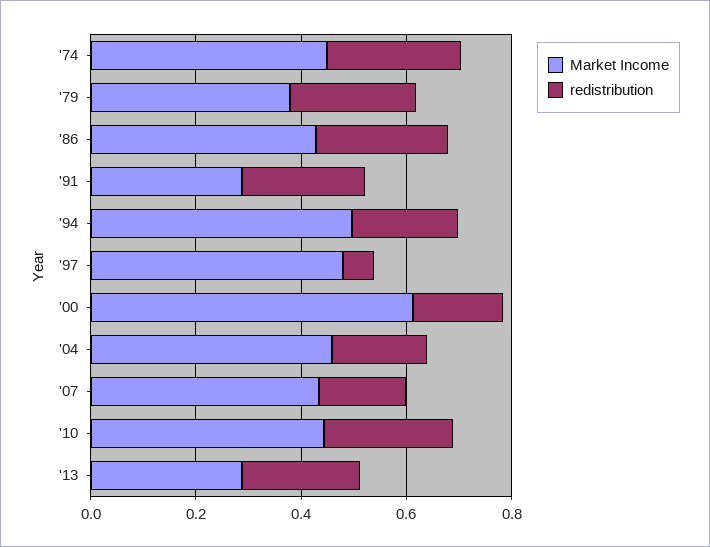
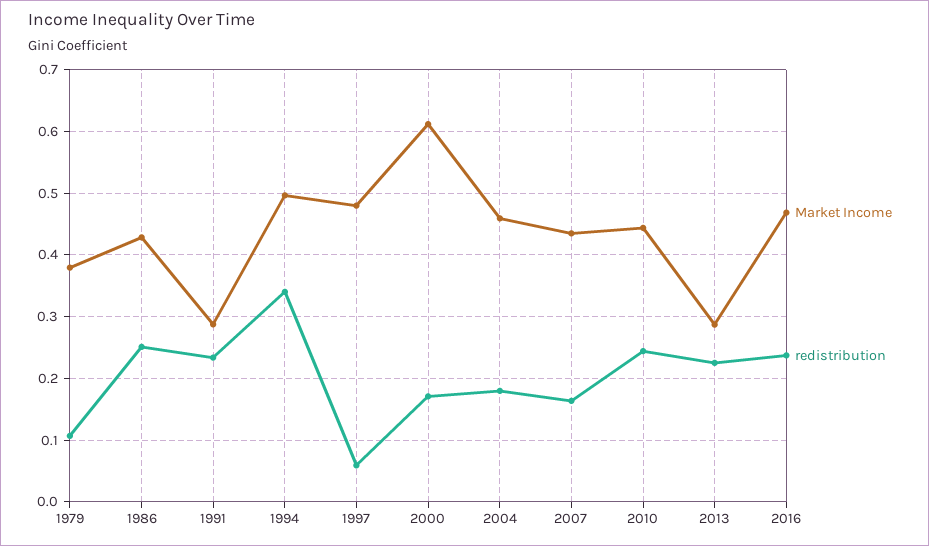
Market Income, '74: 0.45 -> none
redistribution, '74: 0.25 -> none
redistribution, '79: 0.25 -> 0.11
redistribution, '94: 0.2 -> 0.34
Market Income, 2016: none -> 0.47
redistribution, 2016: none -> 0.24

